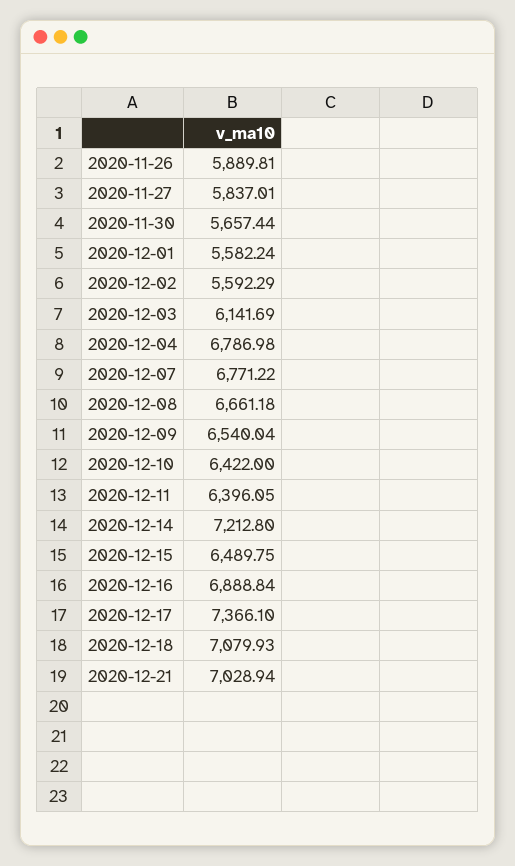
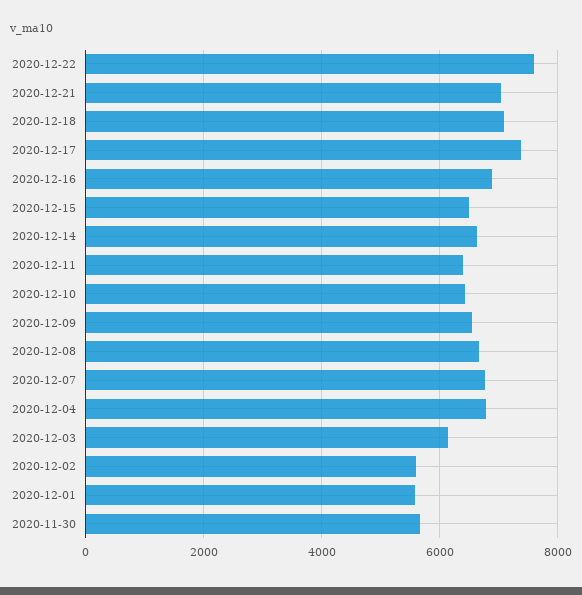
2020-11-26: 5889.81 -> none
2020-11-27: 5837.01 -> none
2020-12-14: 7212.8 -> 6600
2020-12-22: none -> 7600

